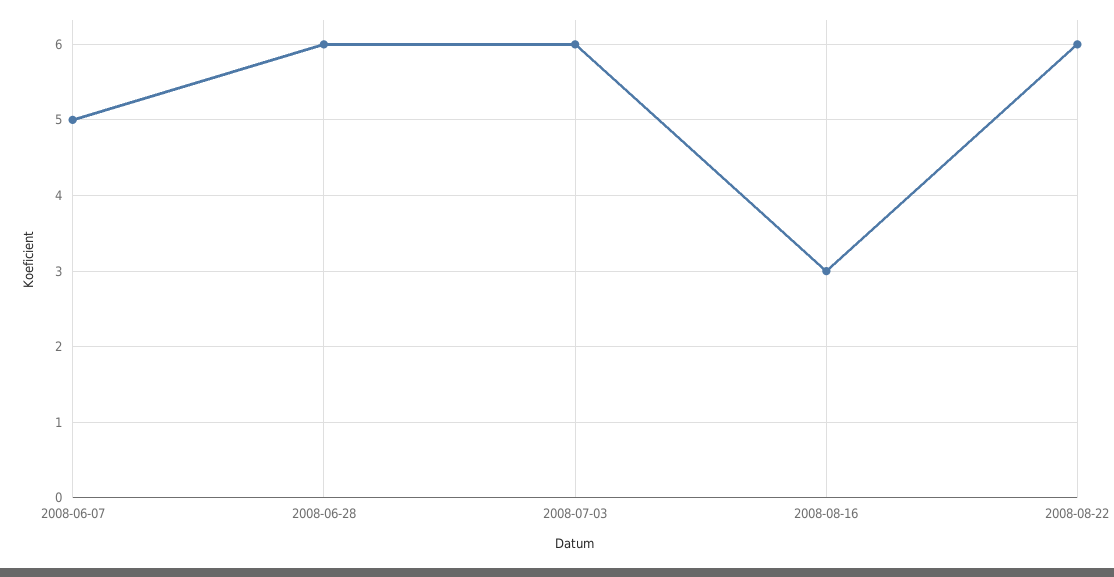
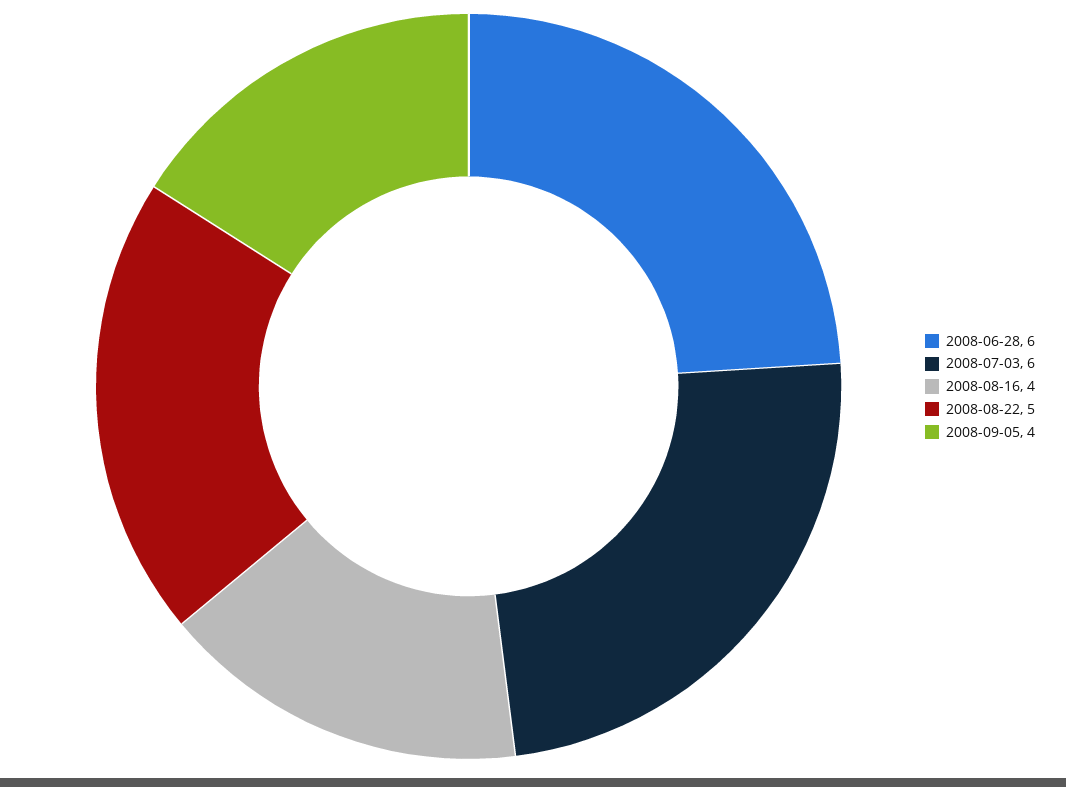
2008-06-07: 5 -> none
2008-08-16: 3 -> 4
2008-08-22: 6 -> 5
2008-09-05: none -> 4

